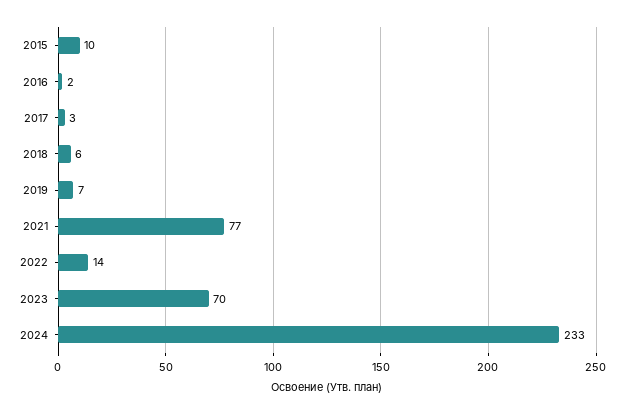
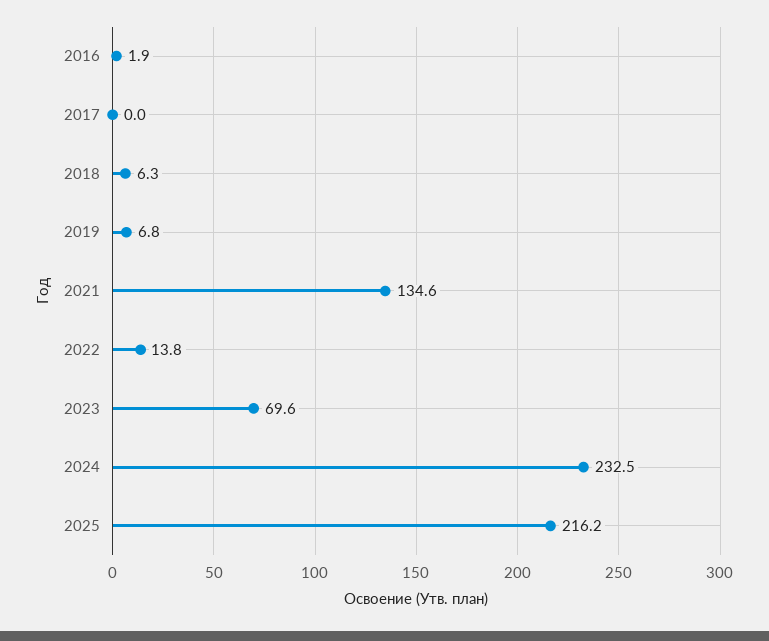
2015: 10 -> none
2017: 3 -> 0
2021: 77 -> 134.6
2025: none -> 216.2

